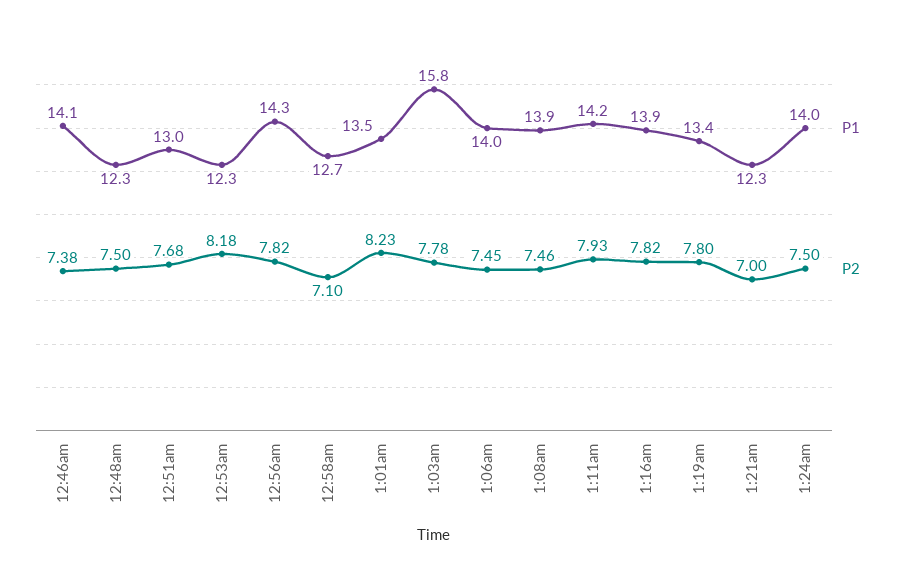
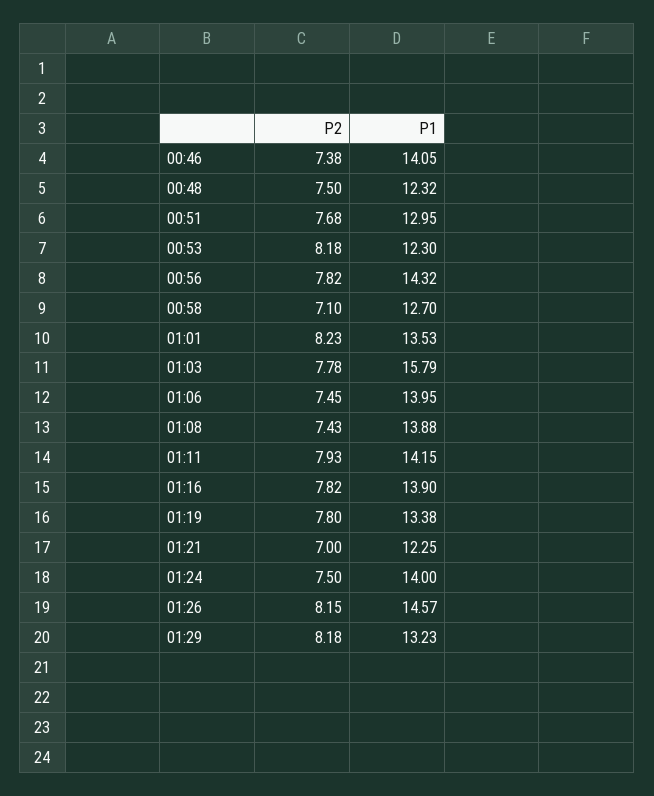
P2, 1:08am: 7.46 -> 7.43
P2, 01:26: none -> 8.15
P1, 01:26: none -> 14.57
P2, 01:29: none -> 8.18
P1, 01:29: none -> 13.23

